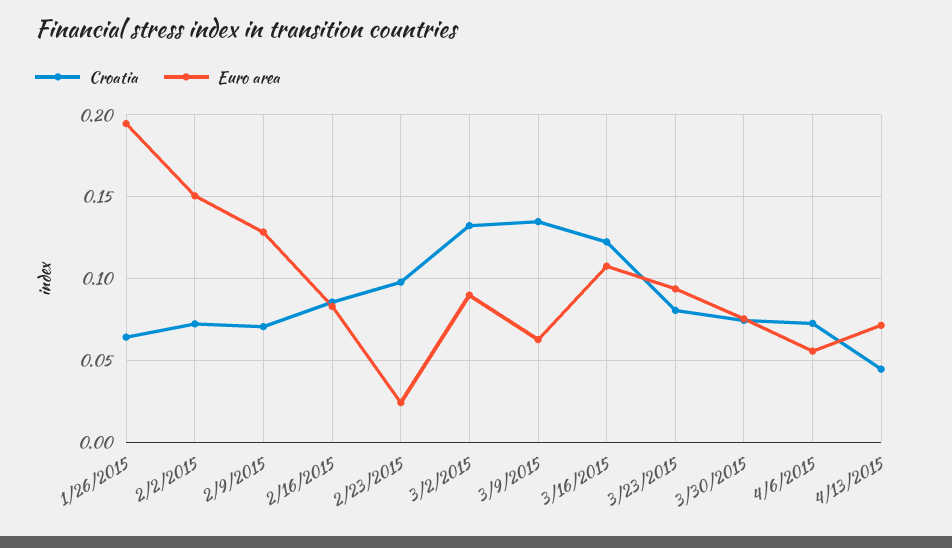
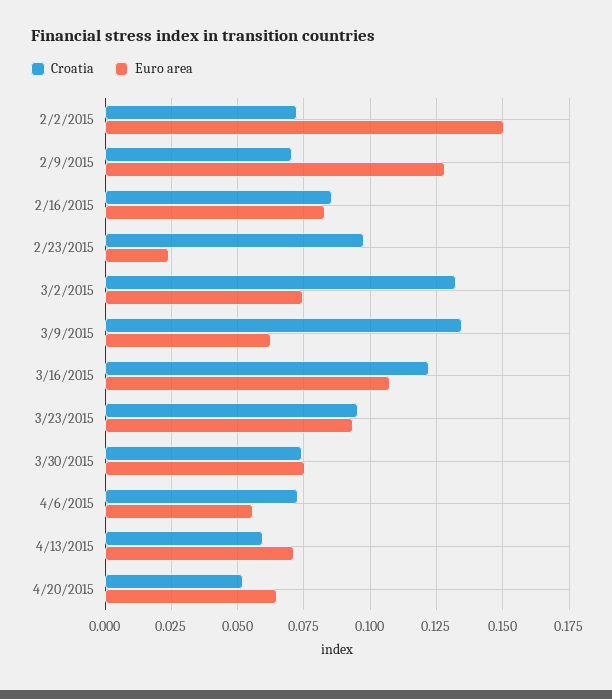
Croatia, 1/26/2015: 0.065 -> none
Euro area, 1/26/2015: 0.195 -> none
Euro area, 3/2/2015: 0.09 -> 0.075
Croatia, 3/23/2015: 0.08 -> 0.095
Croatia, 4/13/2015: 0.045 -> 0.06
Croatia, 4/20/2015: none -> 0.0525
Euro area, 4/20/2015: none -> 0.065

